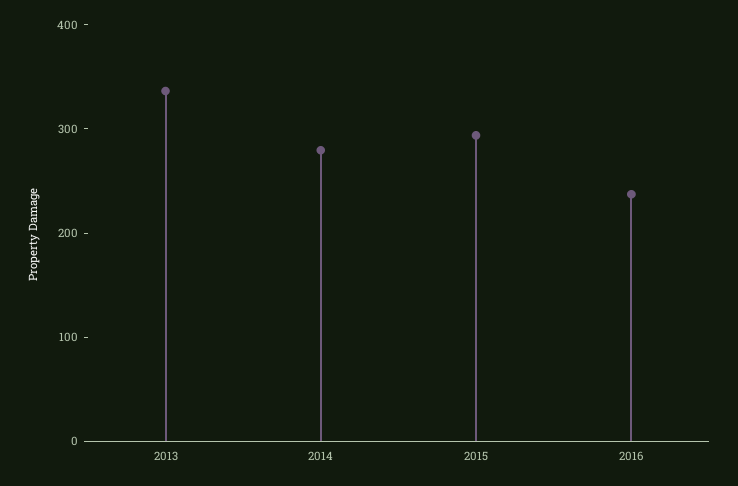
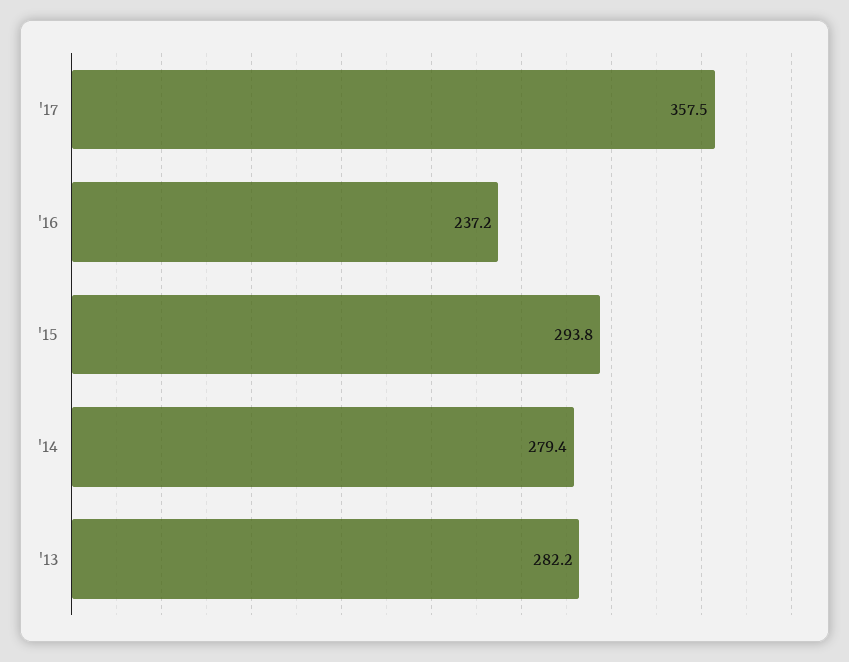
2013: 340 -> 282.2
'17: none -> 357.5

